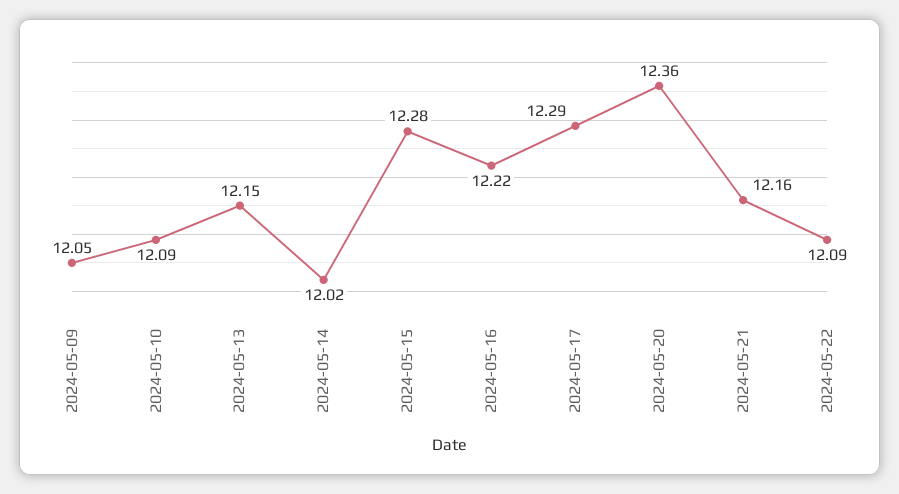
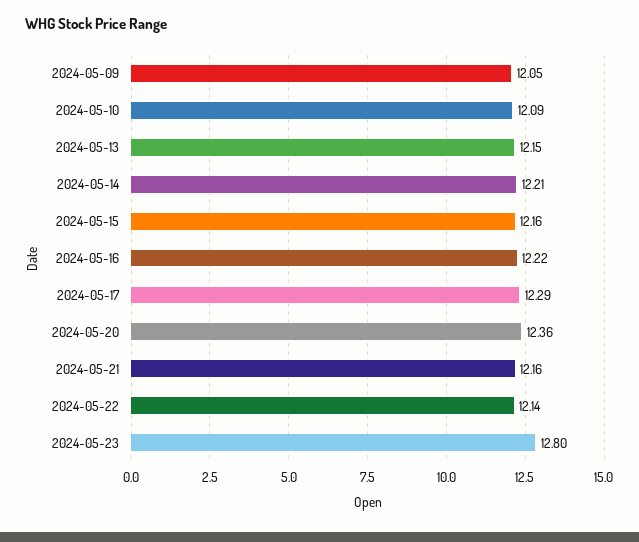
2024-05-14: 12.02 -> 12.21
2024-05-15: 12.28 -> 12.16
2024-05-22: 12.09 -> 12.14
2024-05-23: none -> 12.8

